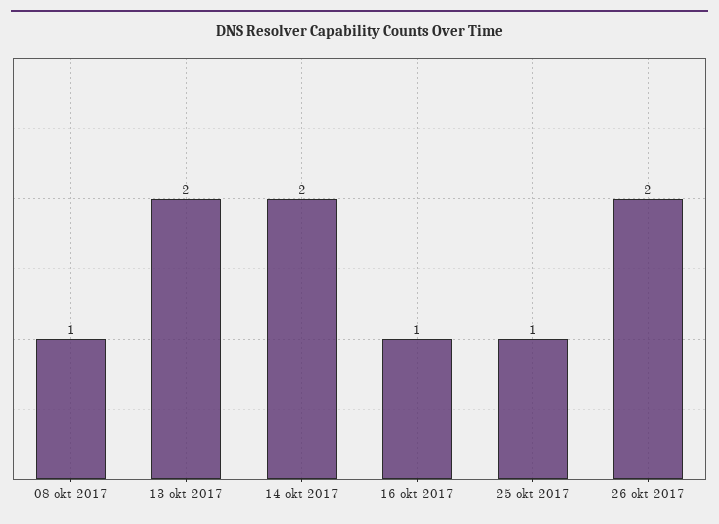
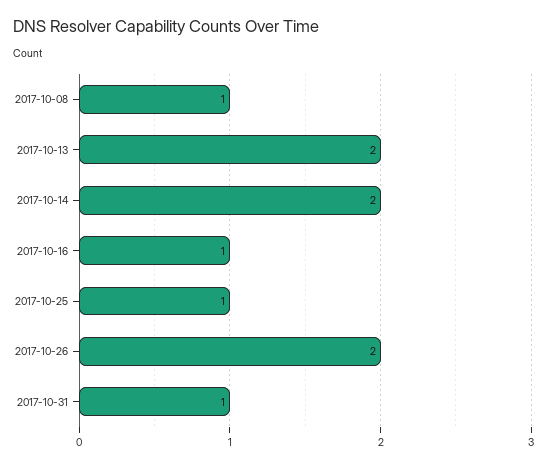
2017-10-31: none -> 1

